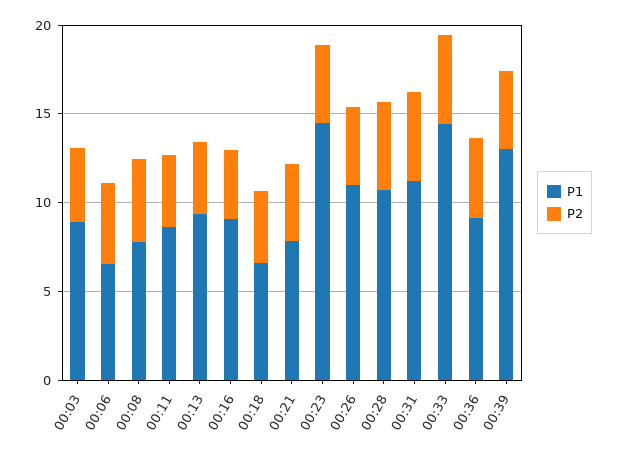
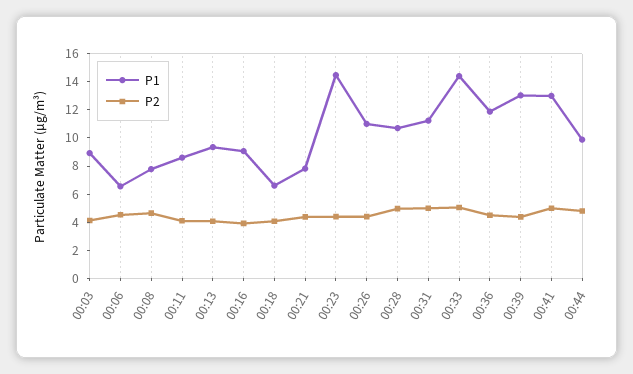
P1, 00:36: 9 -> 12
P1, 00:41: none -> 13
P2, 00:41: none -> 5
P1, 00:44: none -> 10
P2, 00:44: none -> 5

